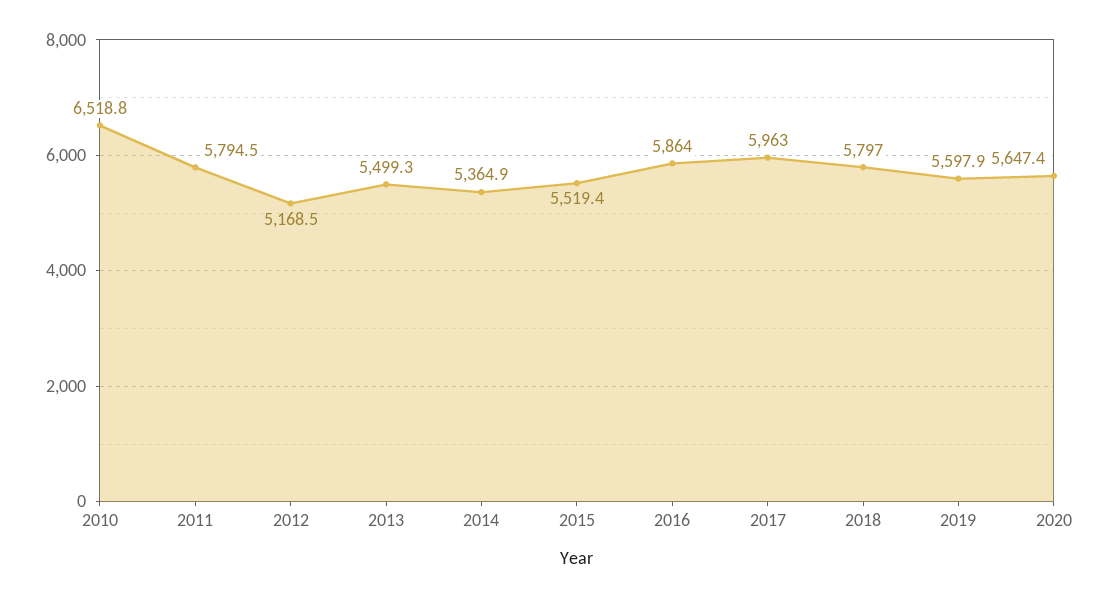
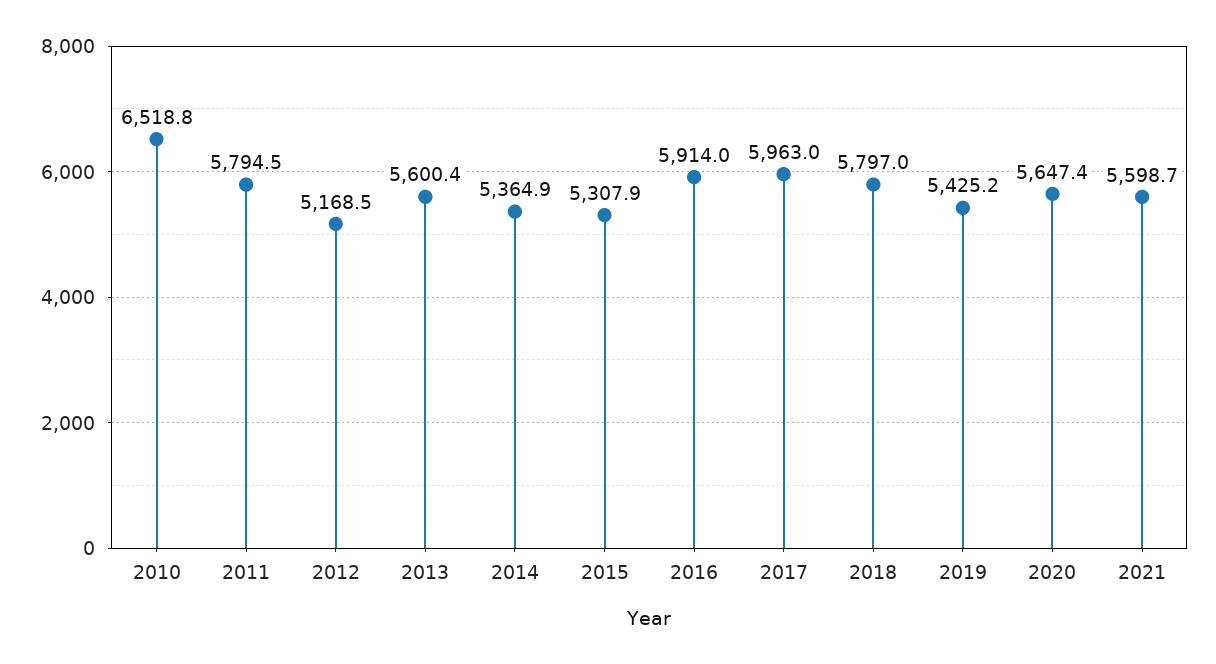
2013: 5499.3 -> 5600.4
2015: 5519.4 -> 5307.9
2016: 5864 -> 5914
2019: 5597.9 -> 5425.2
2021: none -> 5598.7

